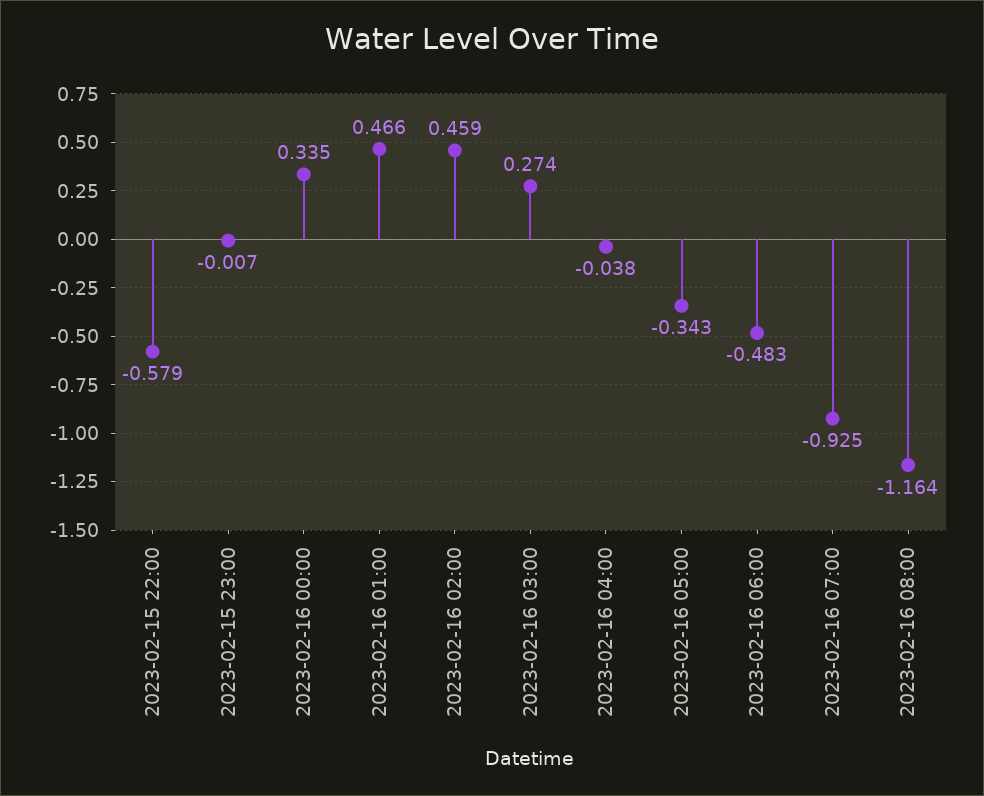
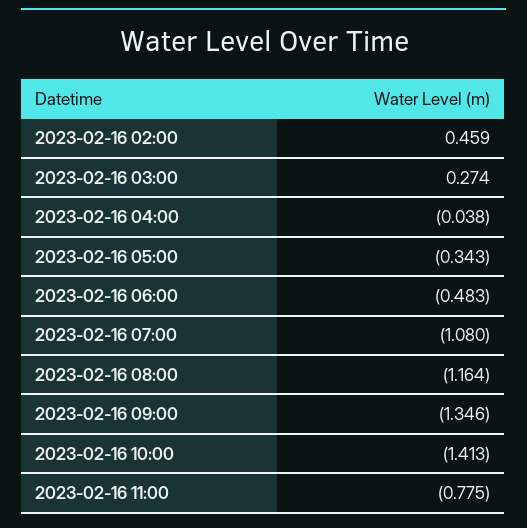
2023-02-15 22:00: -0.579 -> none
2023-02-15 23:00: -0.007 -> none
2023-02-16 00:00: 0.335 -> none
2023-02-16 01:00: 0.466 -> none
2023-02-16 07:00: -0.925 -> -1.08
2023-02-16 09:00: none -> -1.346
2023-02-16 10:00: none -> -1.413
2023-02-16 11:00: none -> -0.775

